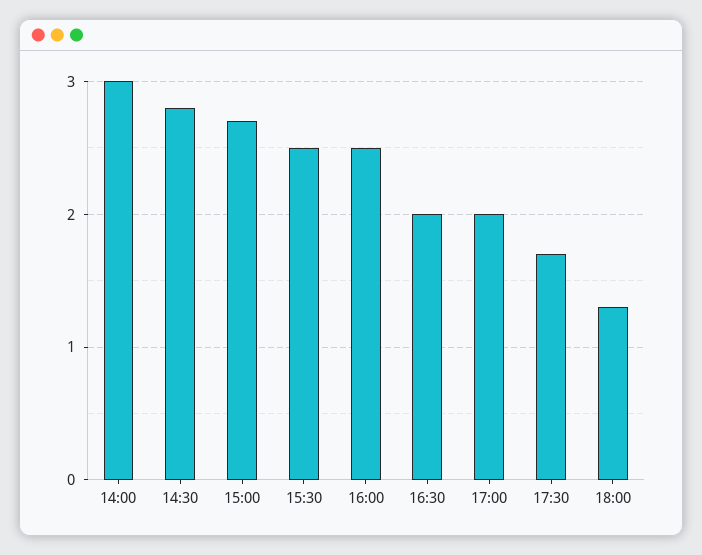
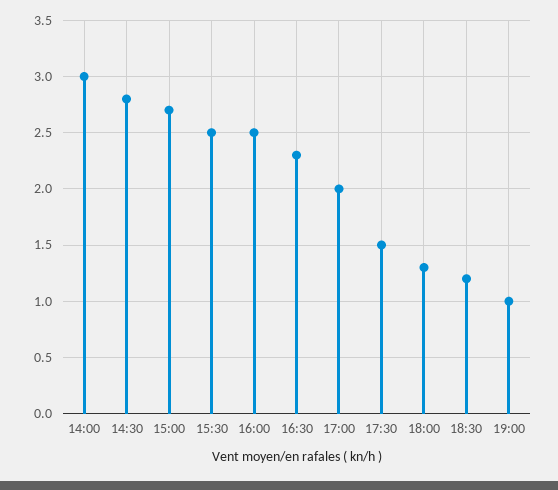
16:30: 2 -> 2.3
17:30: 1.7 -> 1.5
18:30: none -> 1.2
19:00: none -> 1

